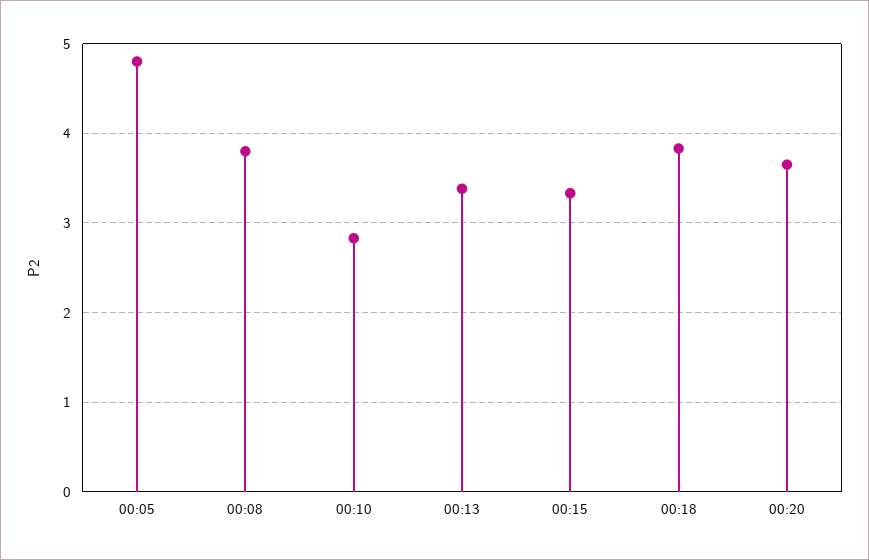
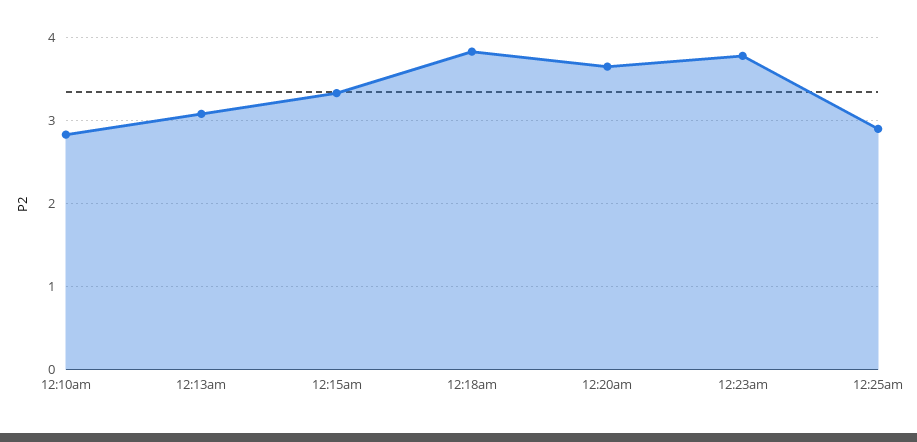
00:05: 4.8 -> none
00:08: 3.8 -> none
00:13: 3.4 -> 3.1
12:23am: none -> 3.8
12:25am: none -> 2.9

